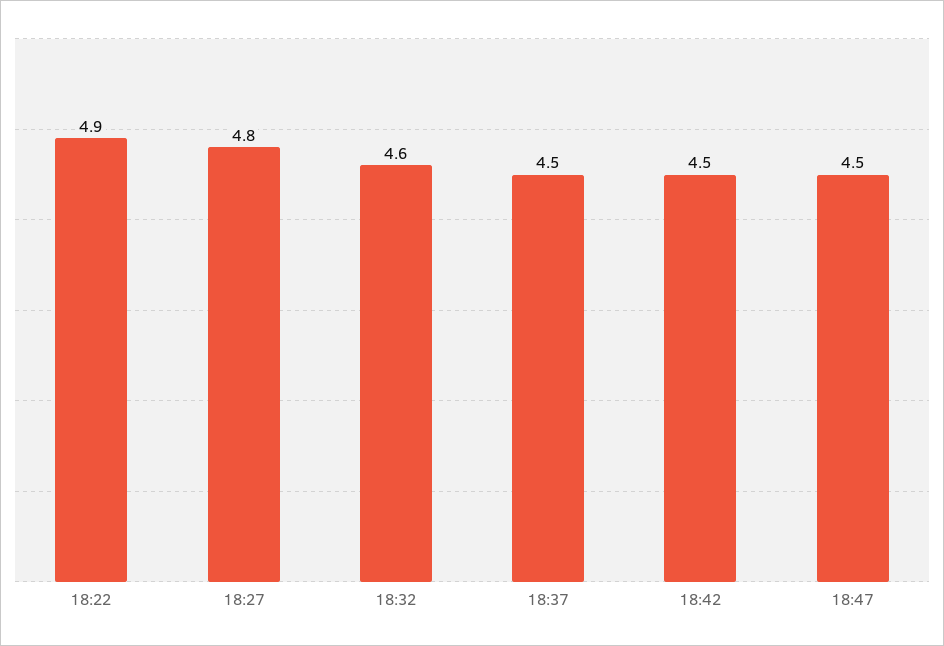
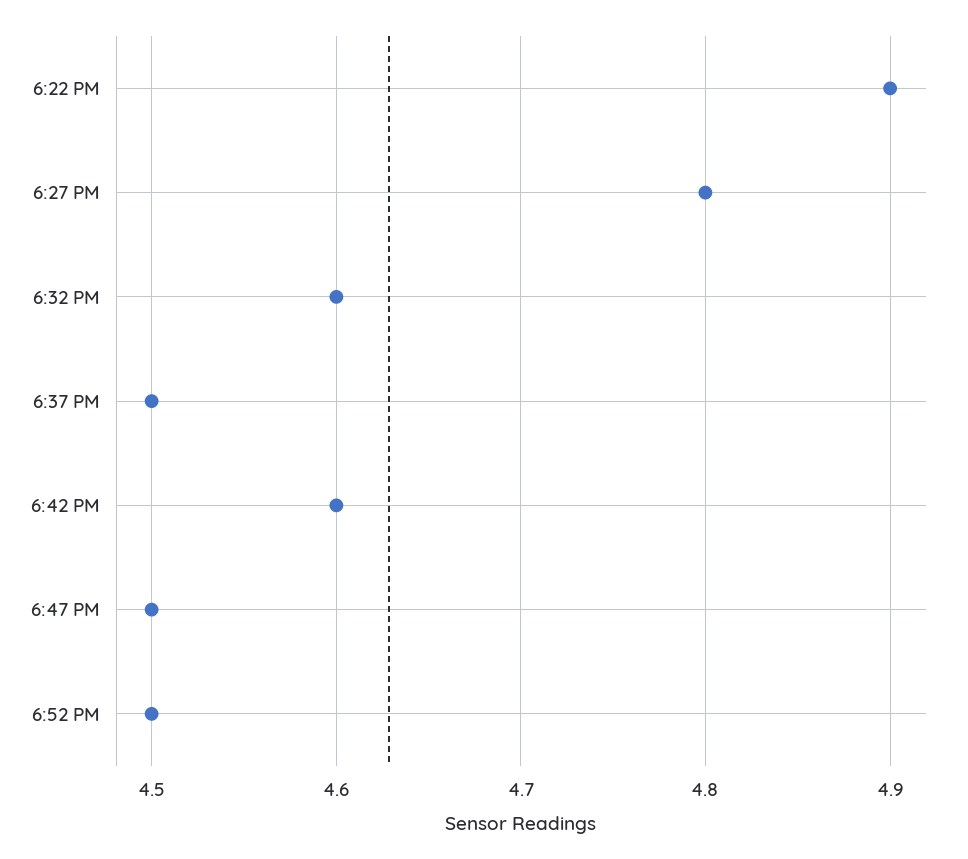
18:42: 4.5 -> 4.6
6:52 PM: none -> 4.5

